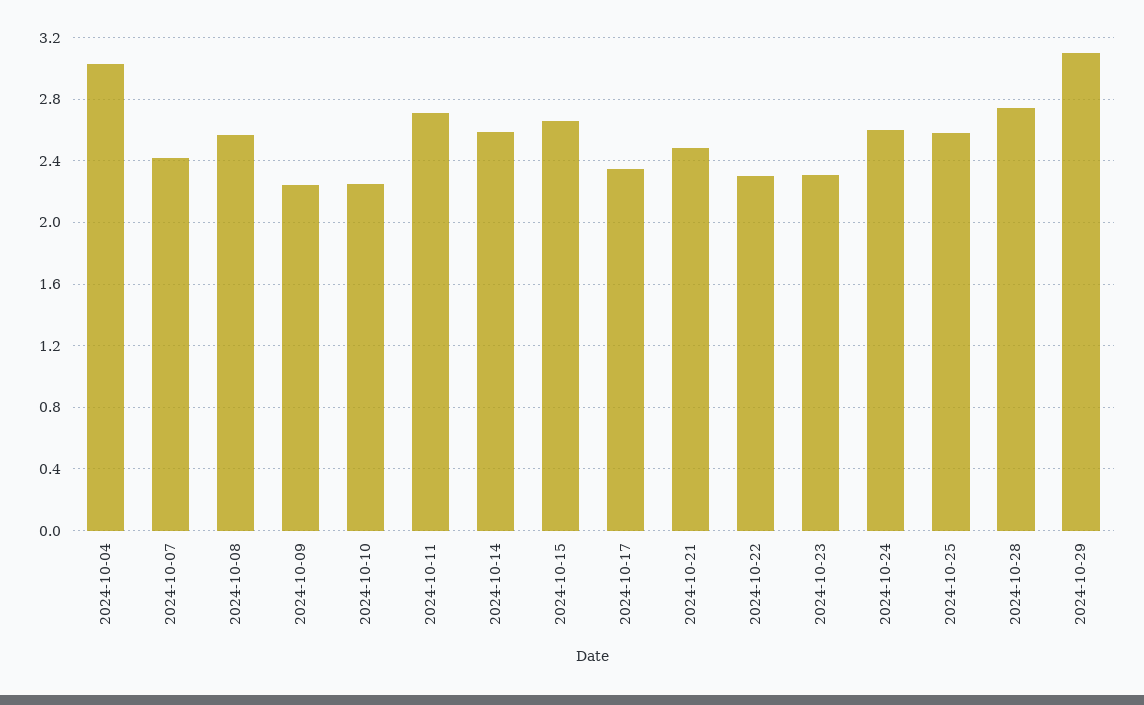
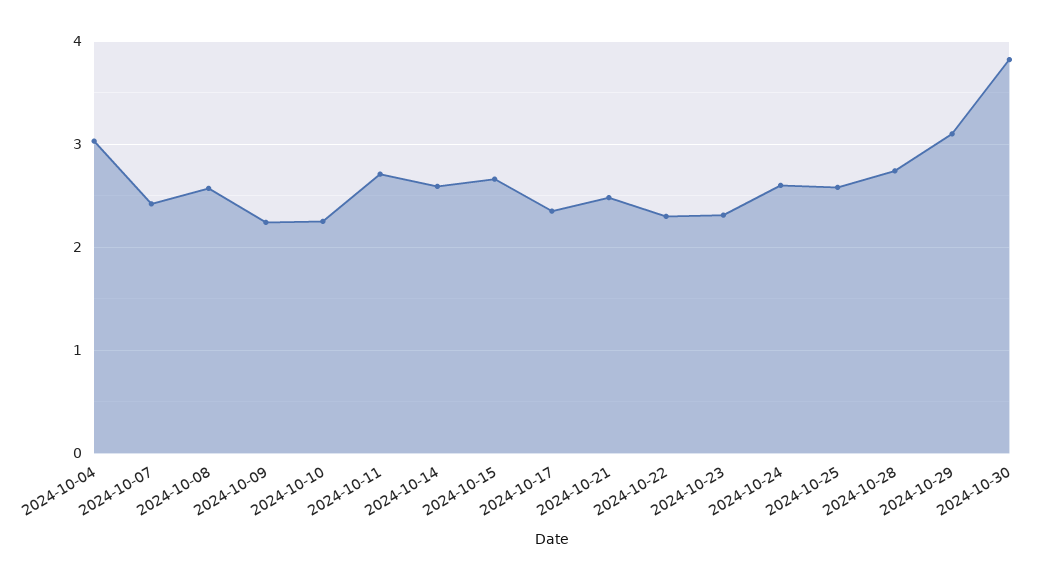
2024-10-30: none -> 3.8

